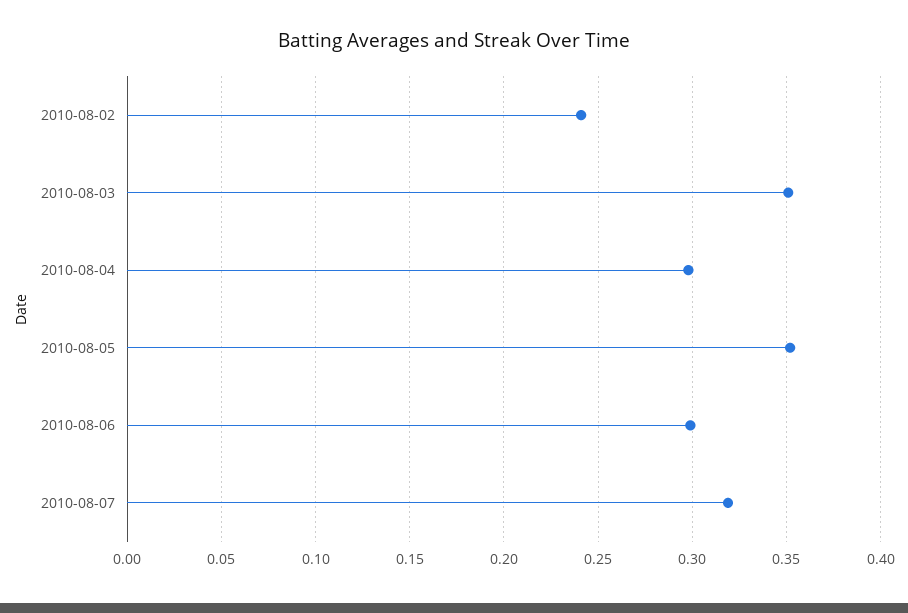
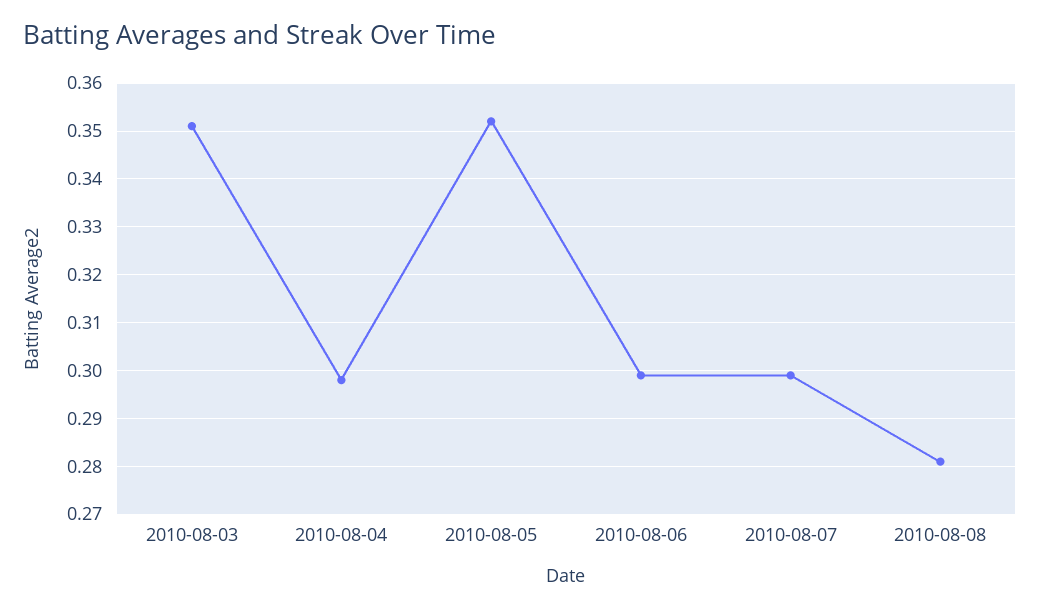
2010-08-02: 0.24 -> none
2010-08-07: 0.32 -> 0.3
2010-08-08: none -> 0.28

